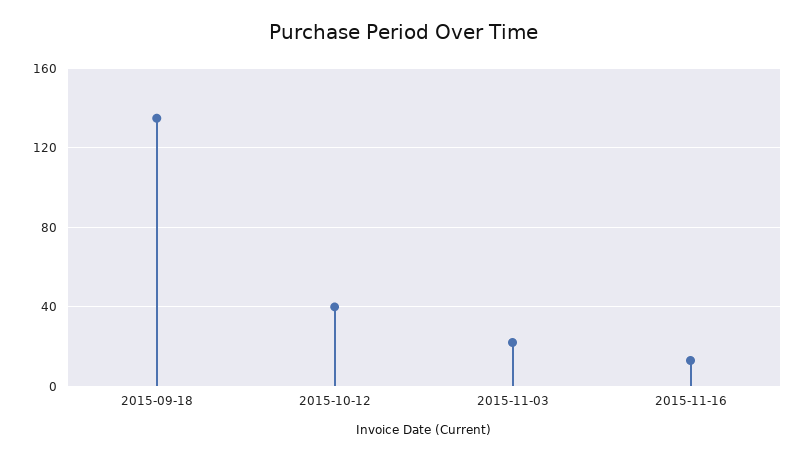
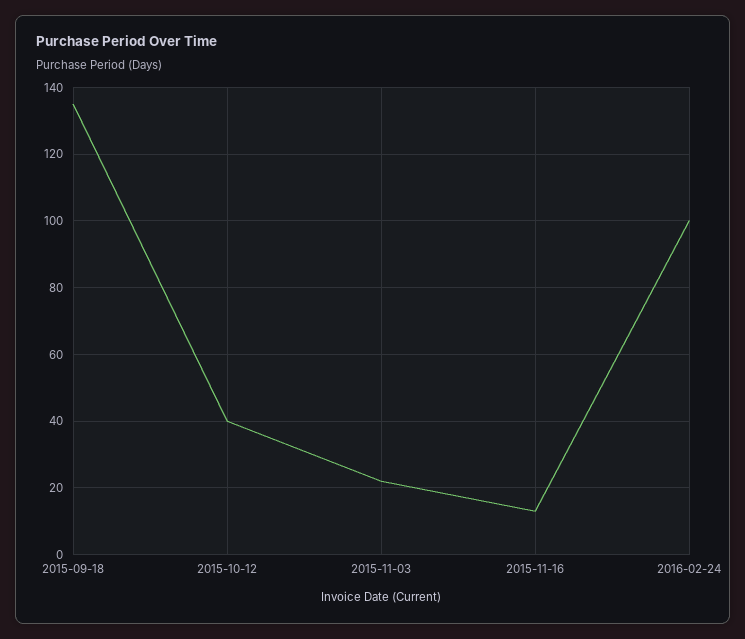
2016-02-24: none -> 100

